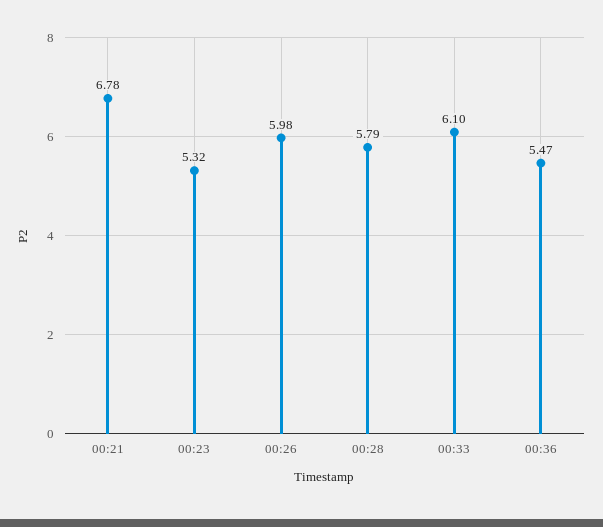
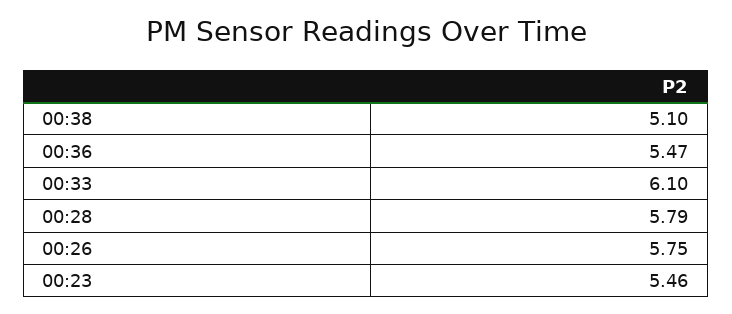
00:21: 6.78 -> none
00:23: 5.32 -> 5.46
00:26: 5.98 -> 5.75
00:38: none -> 5.1

